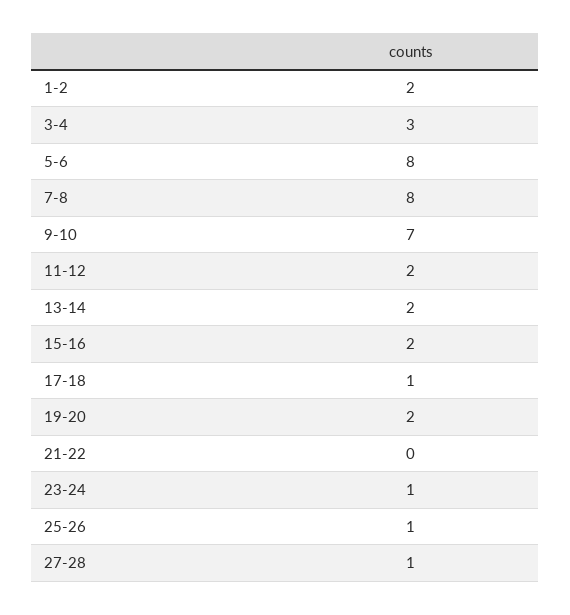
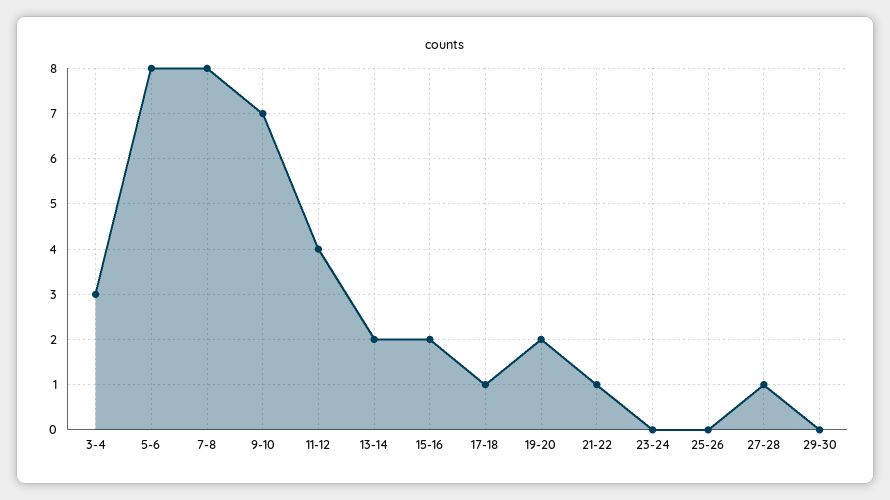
1-2: 2 -> none
11-12: 2 -> 4
21-22: 0 -> 1
23-24: 1 -> 0
25-26: 1 -> 0
29-30: none -> 0

